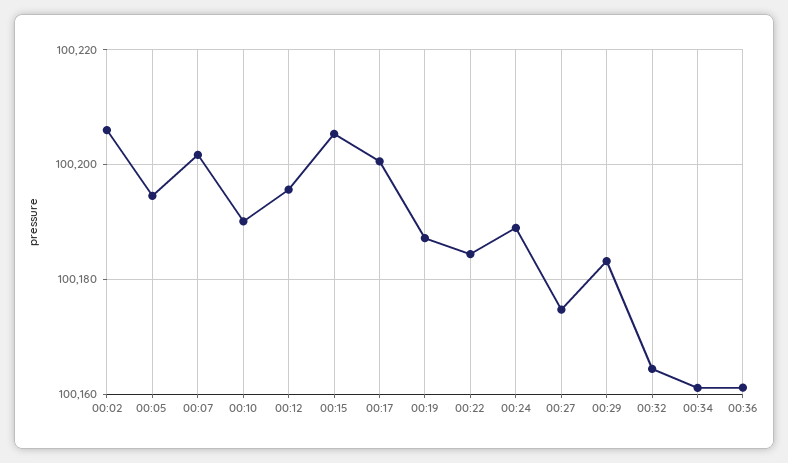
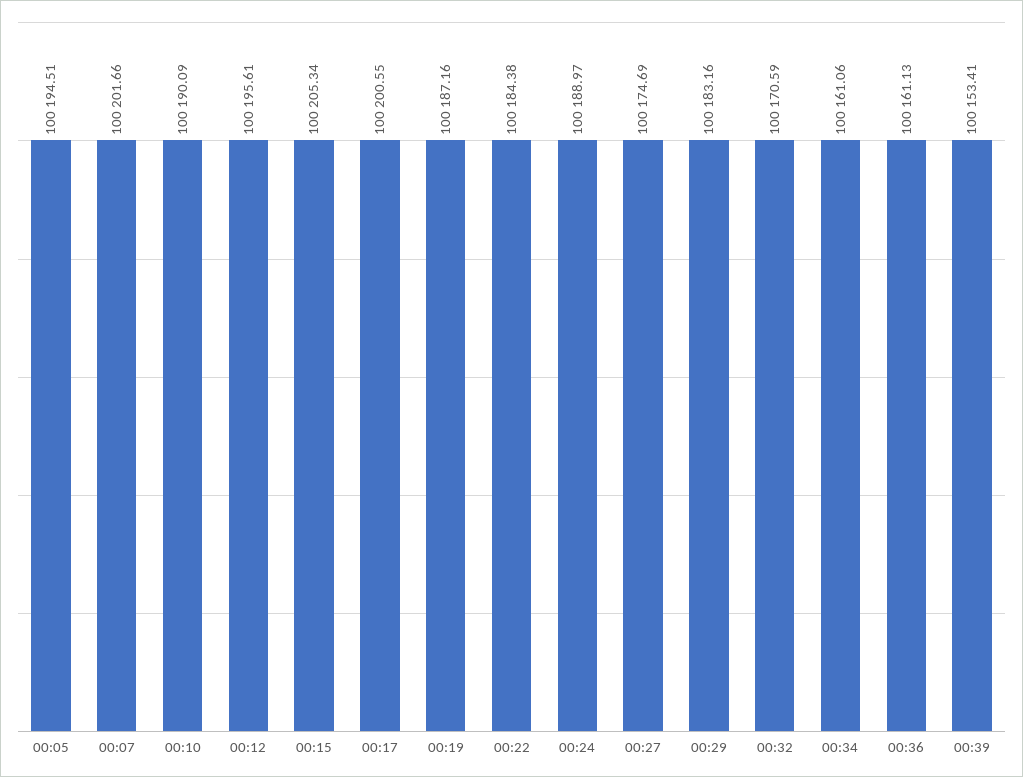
00:02: 100206 -> none
00:32: 100164 -> 100170.59
00:39: none -> 100153.41

